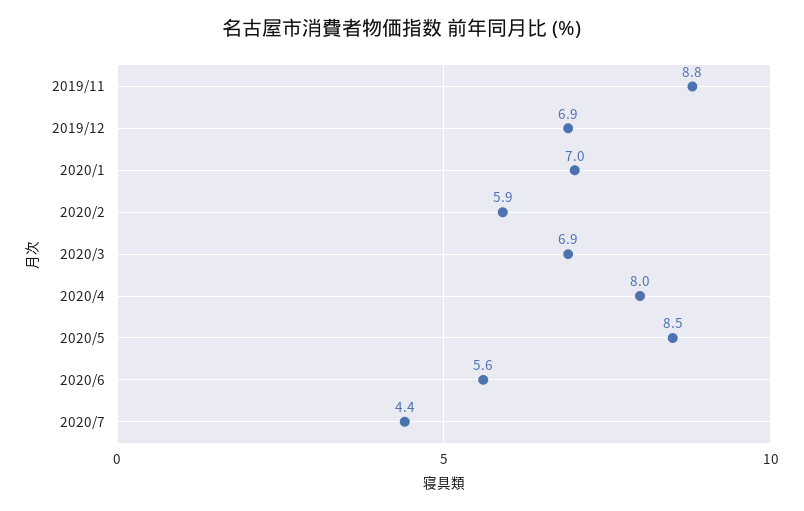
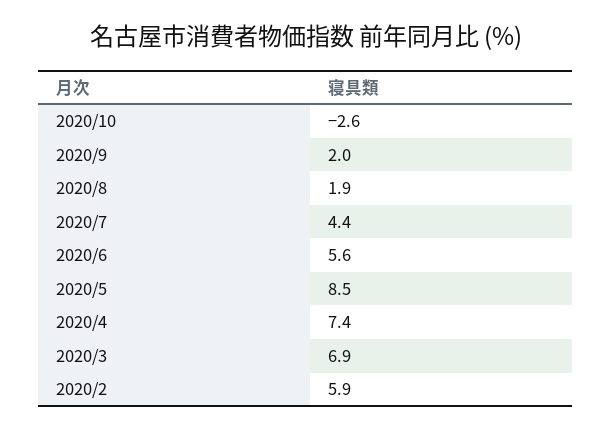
2019/11: 8.8 -> none
2019/12: 6.9 -> none
2020/1: 7 -> none
2020/4: 8 -> 7.4
2020/10: none -> -2.6
2020/9: none -> 2
2020/8: none -> 1.9

